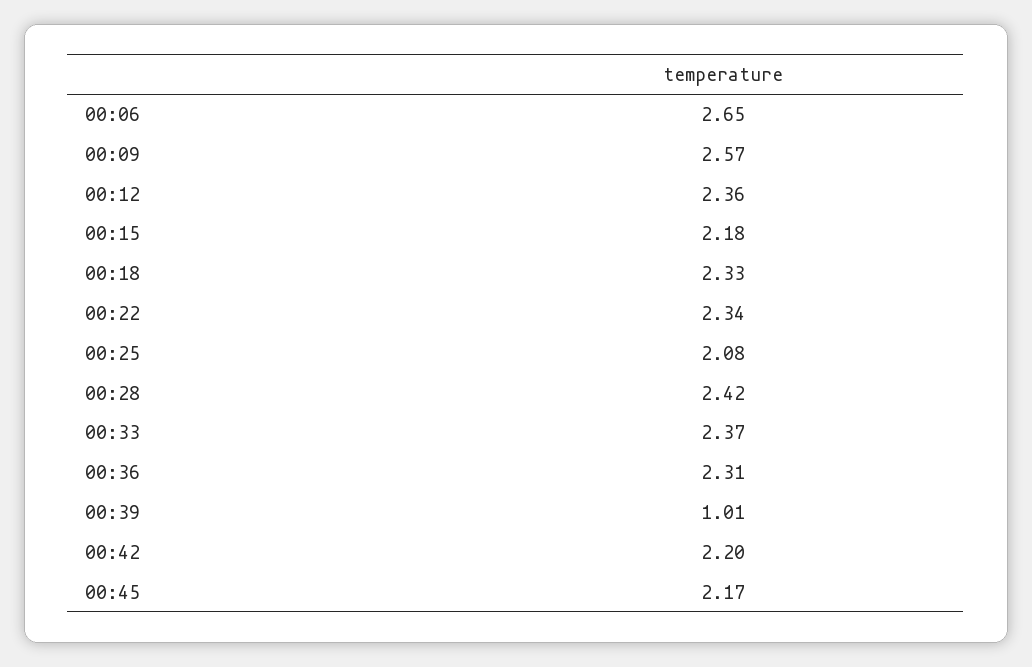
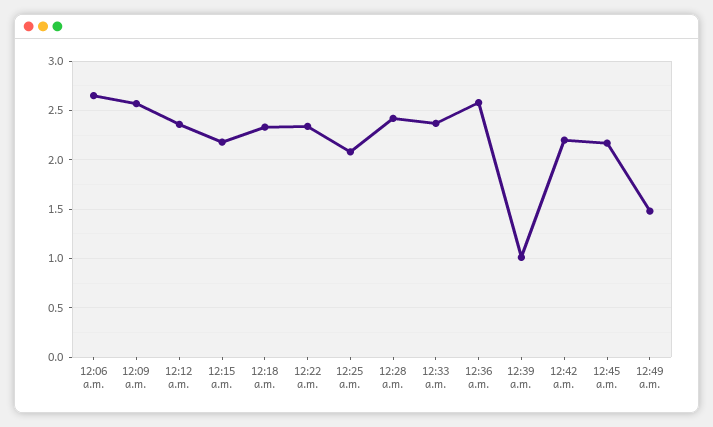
00:36: 2.31 -> 2.6
12:49 a.m.: none -> 1.5

